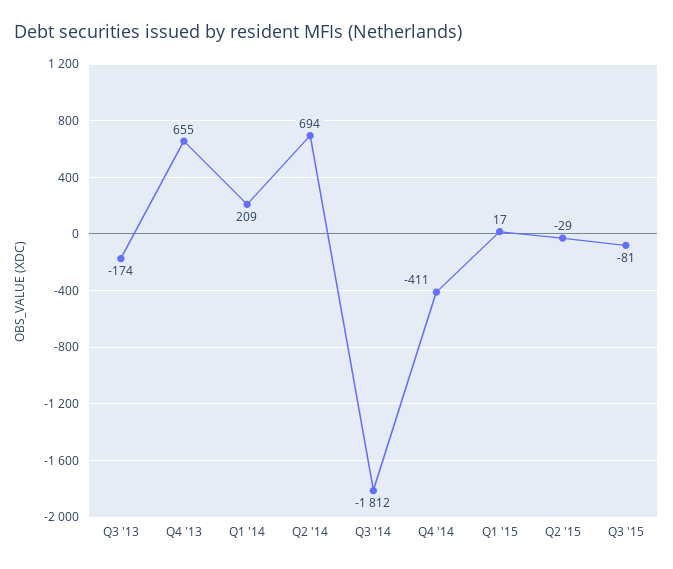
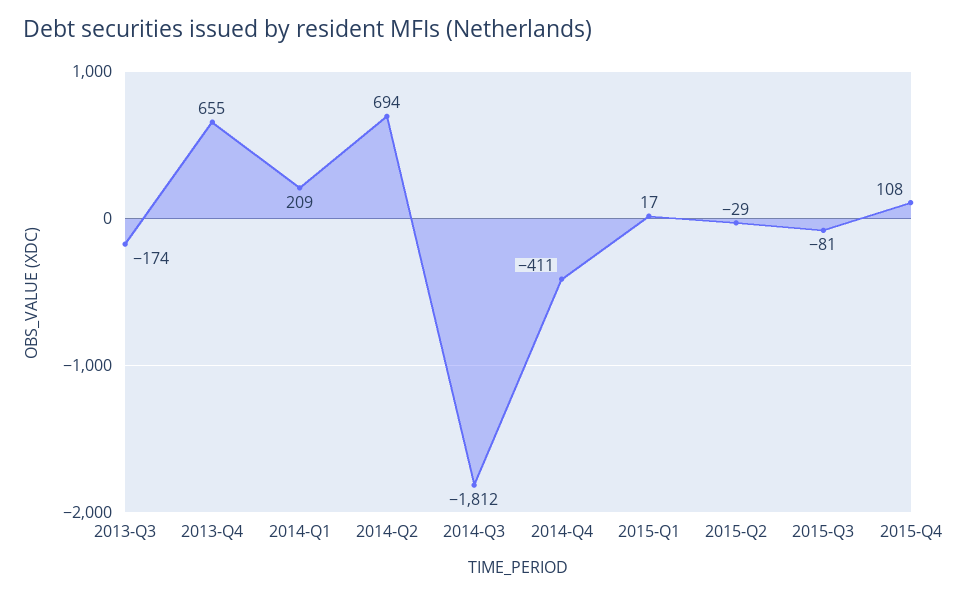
2015-Q4: none -> 108

